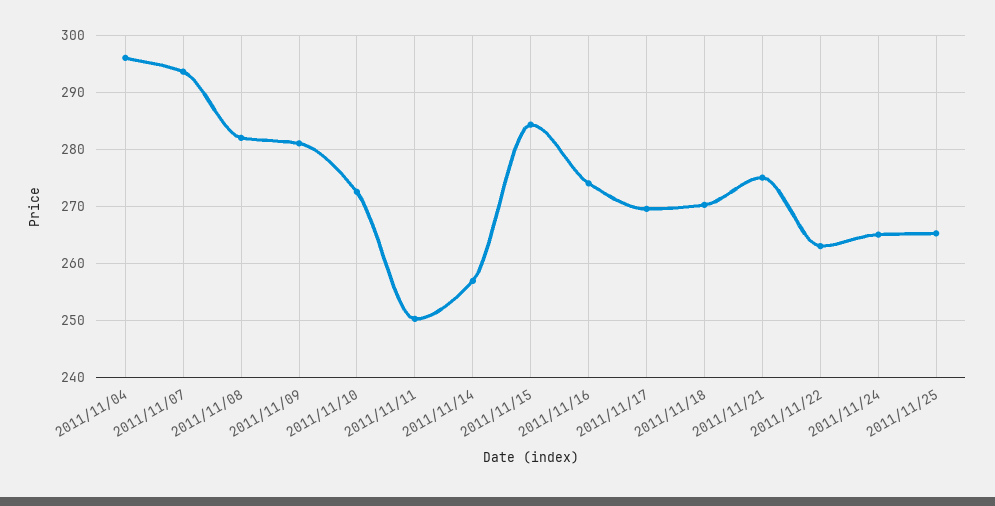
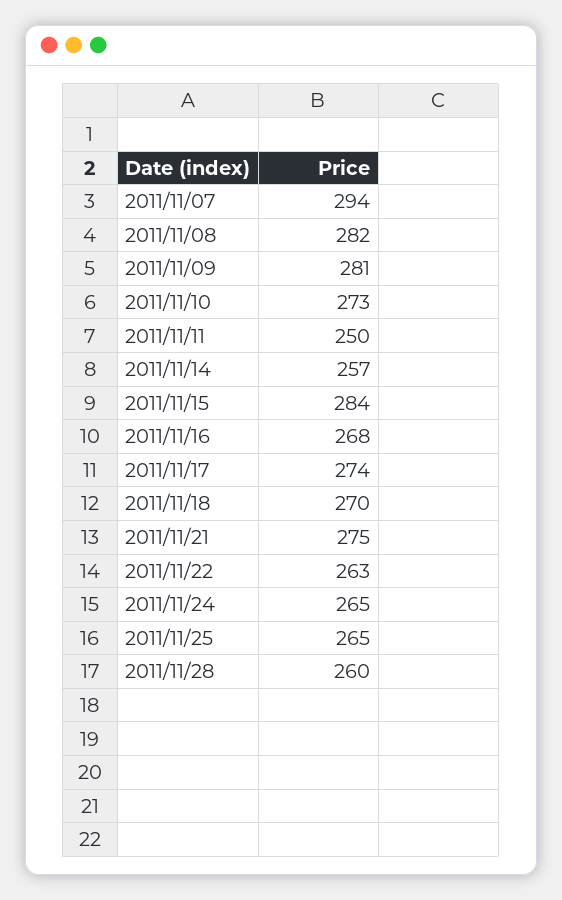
2011/11/04: 296 -> none
2011/11/16: 274 -> 268
2011/11/17: 270 -> 274
2011/11/28: none -> 260

